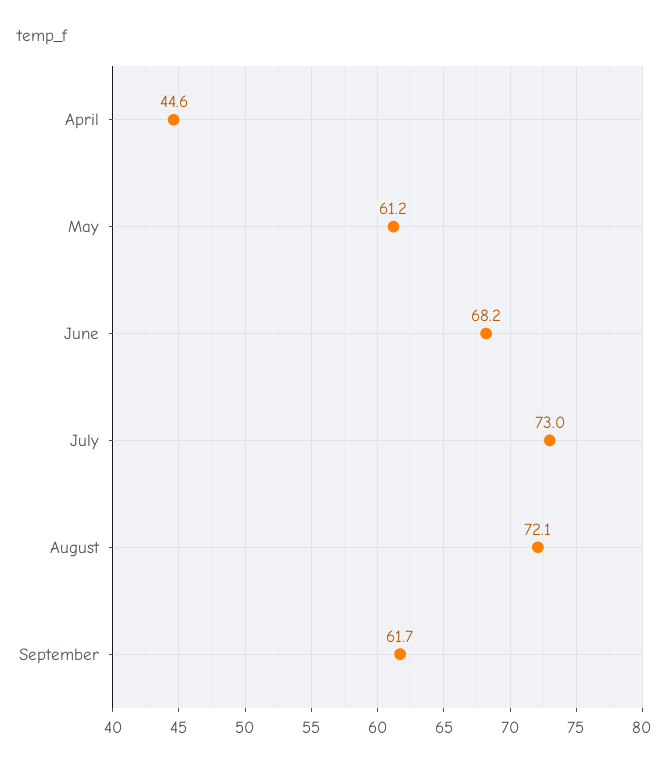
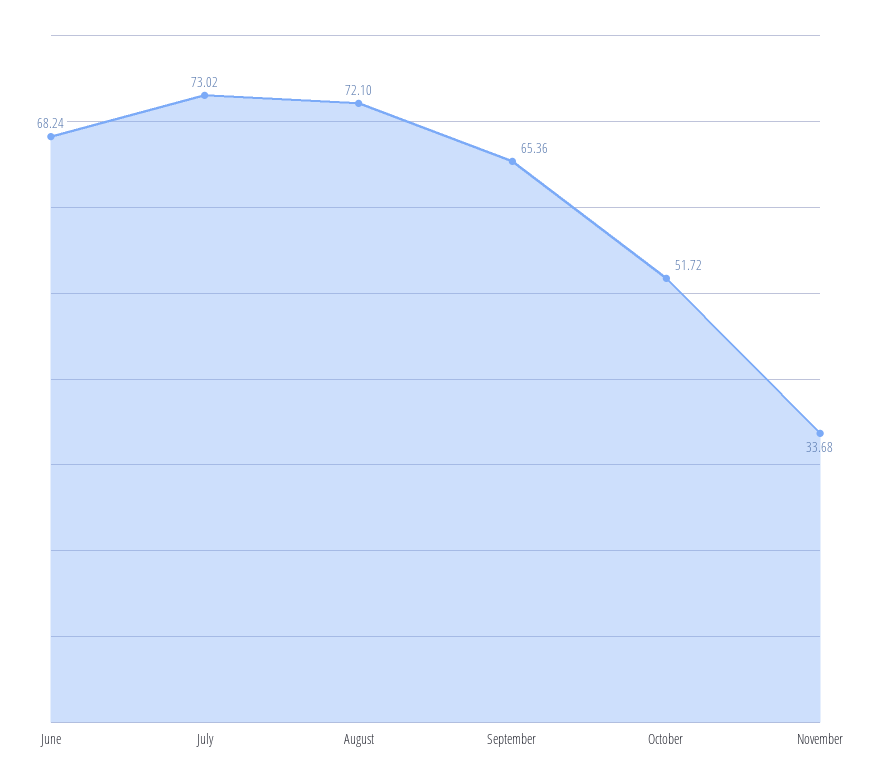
April: 44.6 -> none
May: 61.2 -> none
September: 61.7 -> 65.36
October: none -> 51.72
November: none -> 33.68

